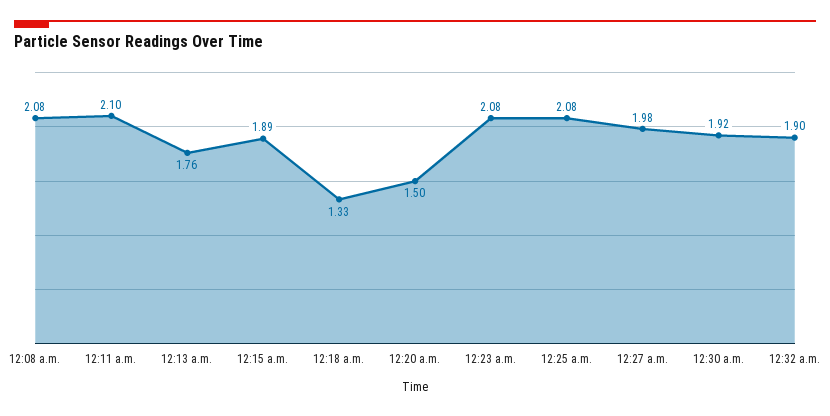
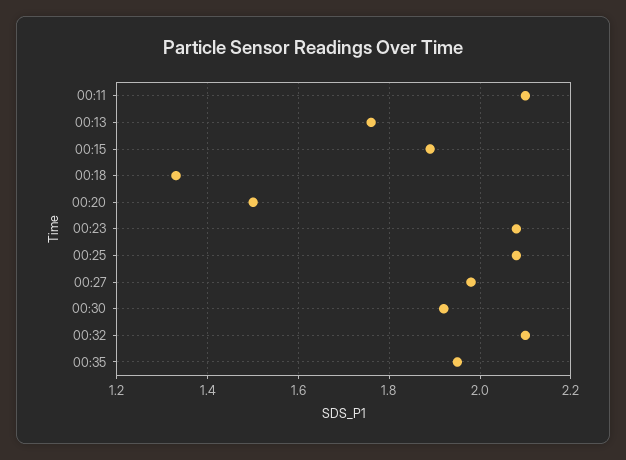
12:08 a.m.: 2.08 -> none
12:32 a.m.: 1.9 -> 2.1
00:35: none -> 1.95

